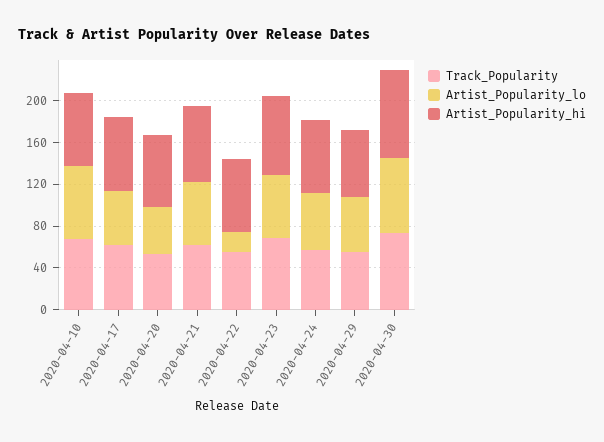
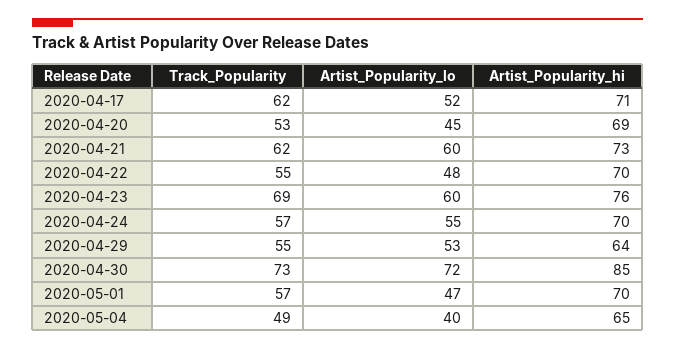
Track_Popularity, 2020-04-10: 70 -> none
Artist_Popularity_lo, 2020-04-10: 70 -> none
Artist_Popularity_hi, 2020-04-10: 70 -> none
Artist_Popularity_lo, 2020-04-22: 20 -> 48
Track_Popularity, 2020-05-01: none -> 57
Artist_Popularity_lo, 2020-05-01: none -> 47
Artist_Popularity_hi, 2020-05-01: none -> 70
Track_Popularity, 2020-05-04: none -> 49
Artist_Popularity_lo, 2020-05-04: none -> 40
Artist_Popularity_hi, 2020-05-04: none -> 65

